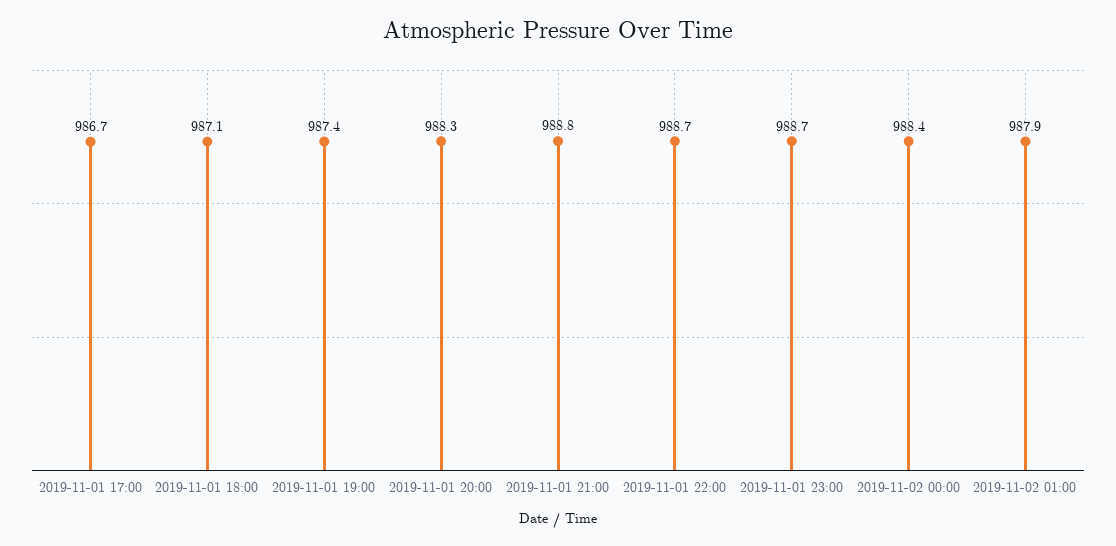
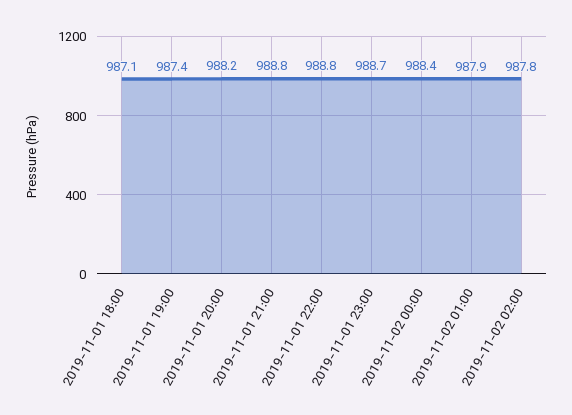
2019-11-01 17:00: 986.7 -> none
2019-11-01 20:00: 988.3 -> 988.2
2019-11-01 22:00: 988.7 -> 988.8
2019-11-02 02:00: none -> 987.8

